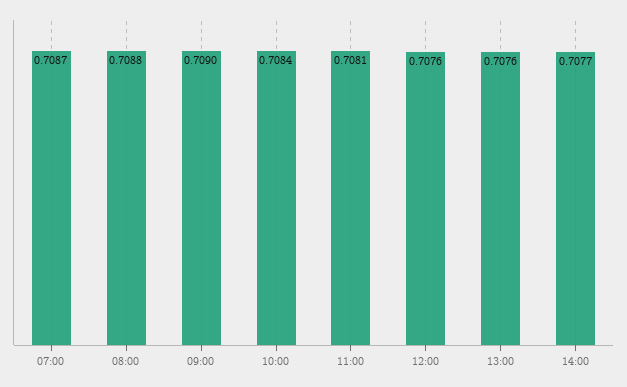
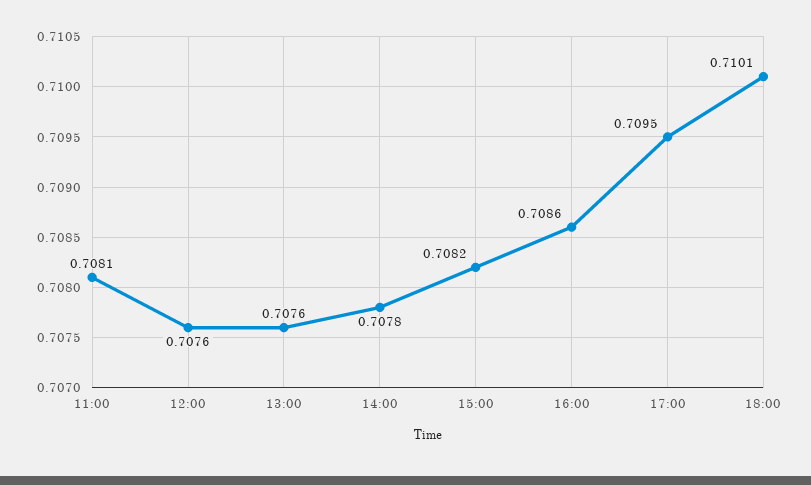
07:00: 0.7087 -> none
08:00: 0.7088 -> none
09:00: 0.709 -> none
10:00: 0.7084 -> none
14:00: 0.7077 -> 0.7078
15:00: none -> 0.7082
16:00: none -> 0.7086
17:00: none -> 0.7095
18:00: none -> 0.7101

